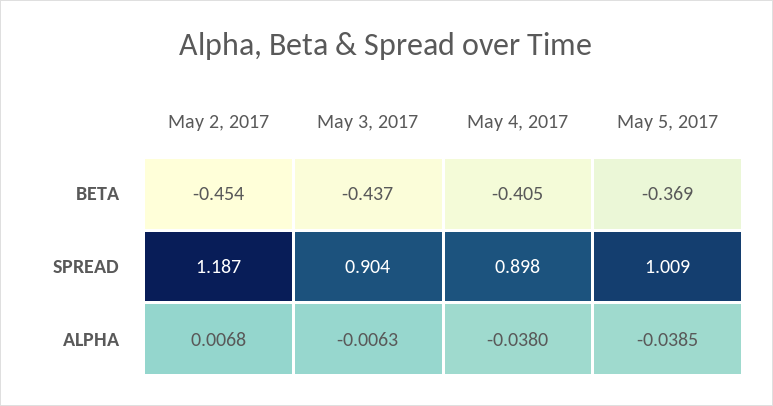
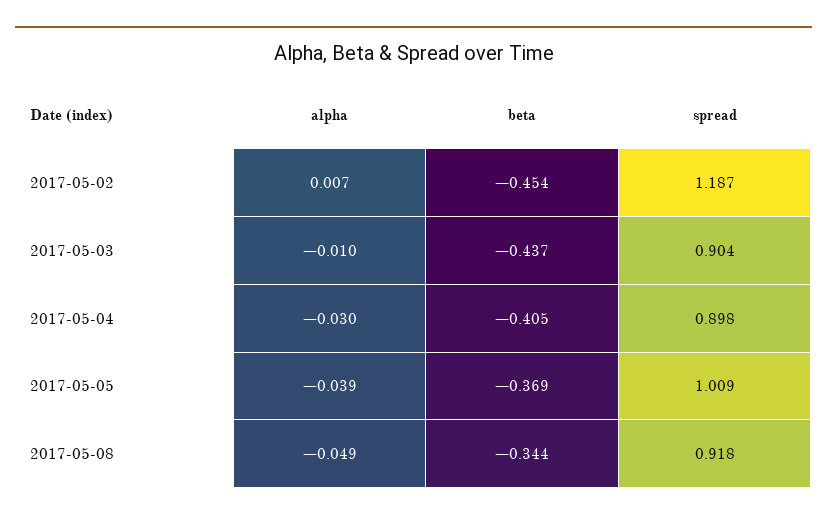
May 3, 2017, ALPHA: -0.0063 -> -0.01
May 4, 2017, ALPHA: -0.038 -> -0.03
2017-05-08, ALPHA: none -> -0.049
2017-05-08, BETA: none -> -0.344
2017-05-08, SPREAD: none -> 0.918

